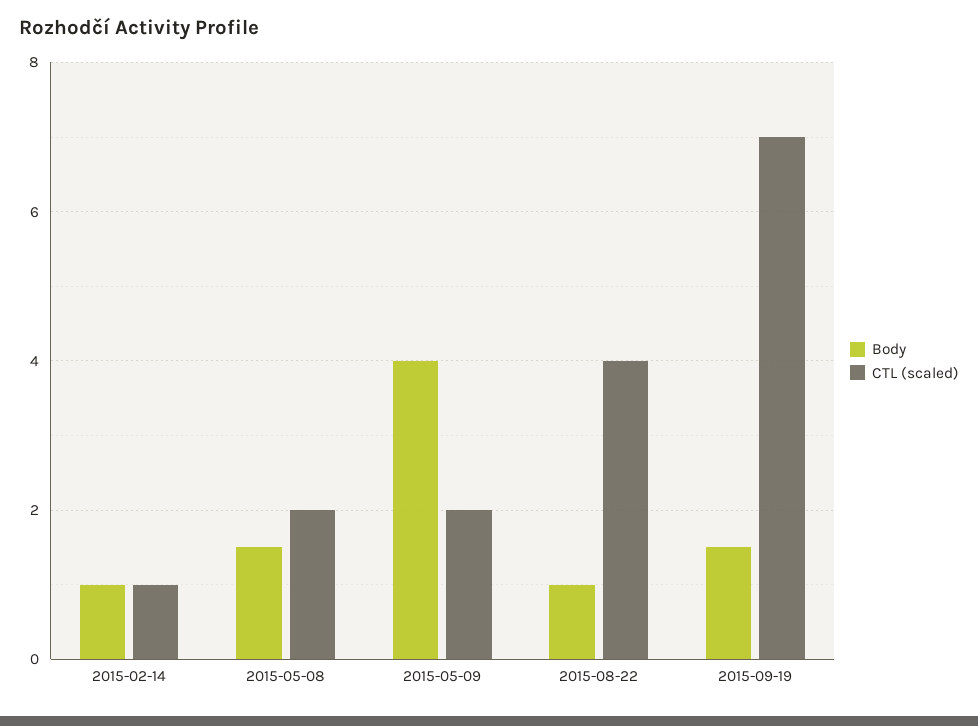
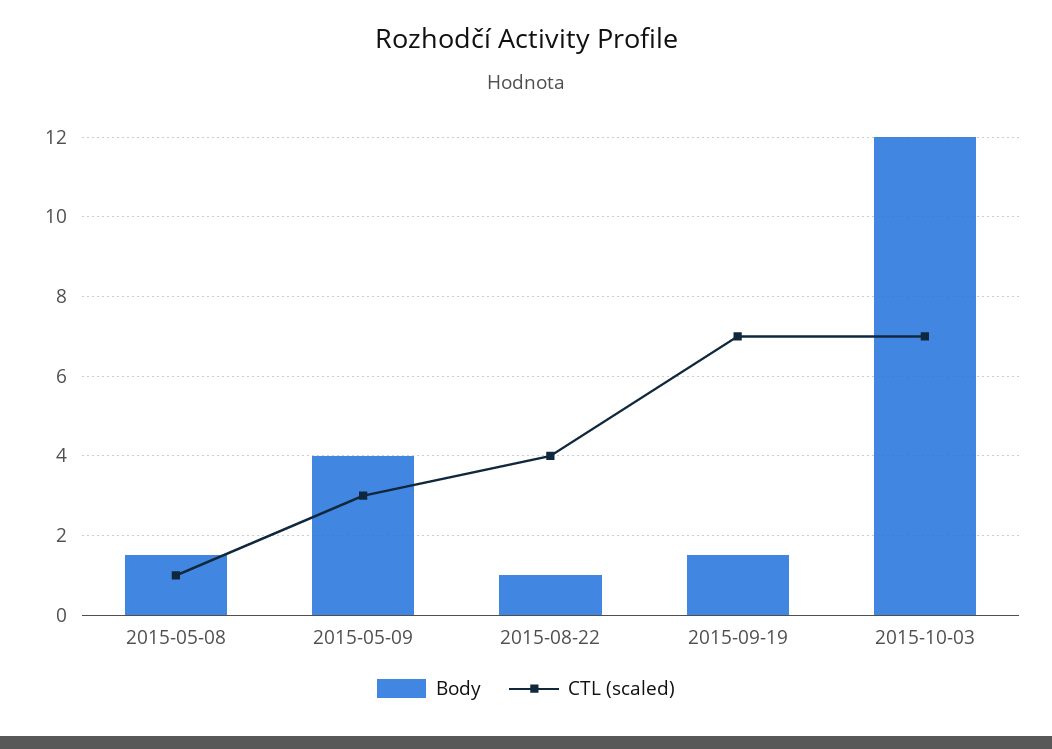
Body, 2015-02-14: 1 -> none
CTL (scaled), 2015-02-14: 1 -> none
CTL (scaled), 2015-05-08: 2 -> 1
CTL (scaled), 2015-05-09: 2 -> 3
Body, 2015-10-03: none -> 12
CTL (scaled), 2015-10-03: none -> 7

